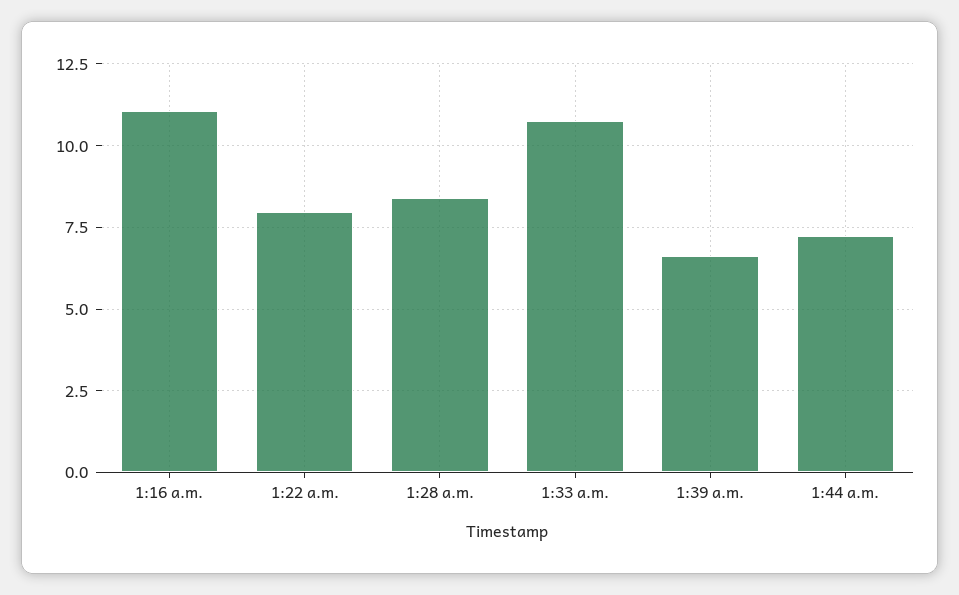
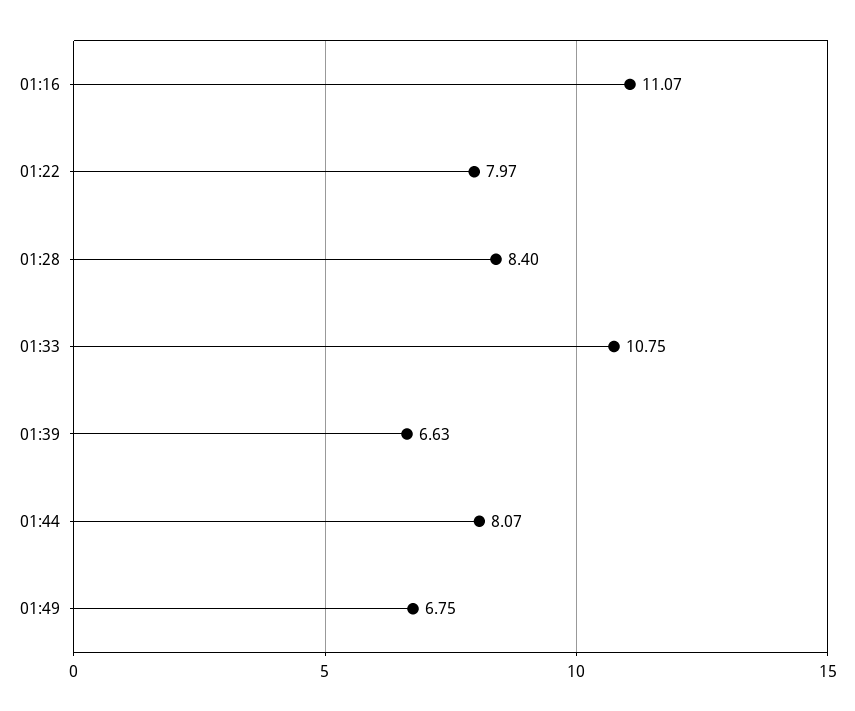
1:44 a.m.: 7.25 -> 8.07
01:49: none -> 6.75

